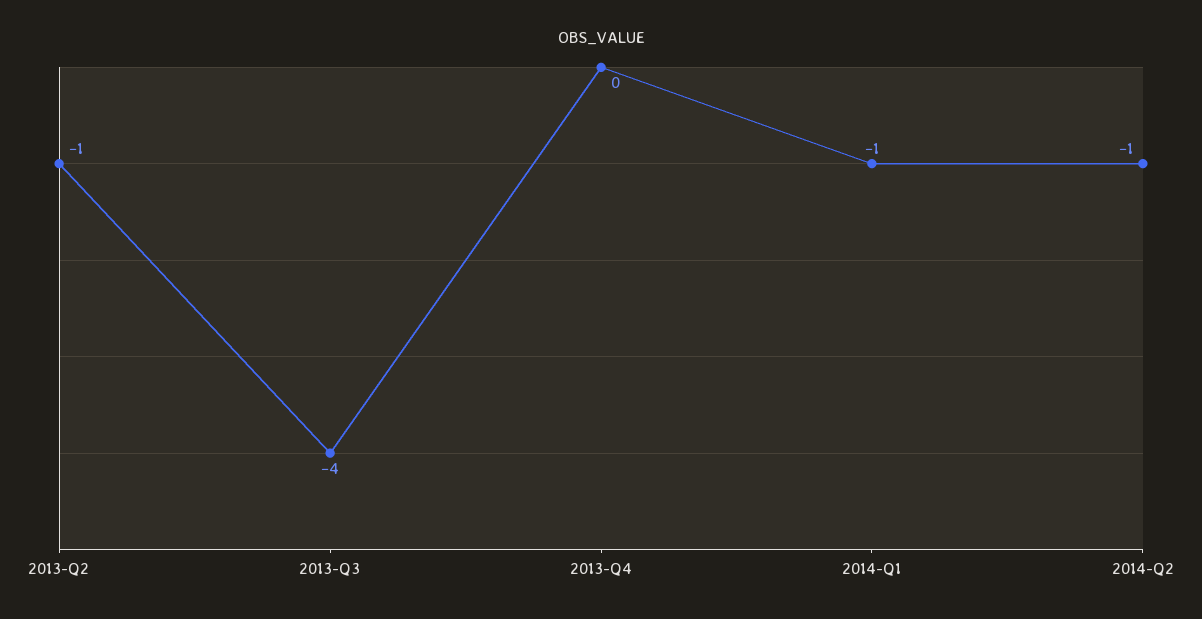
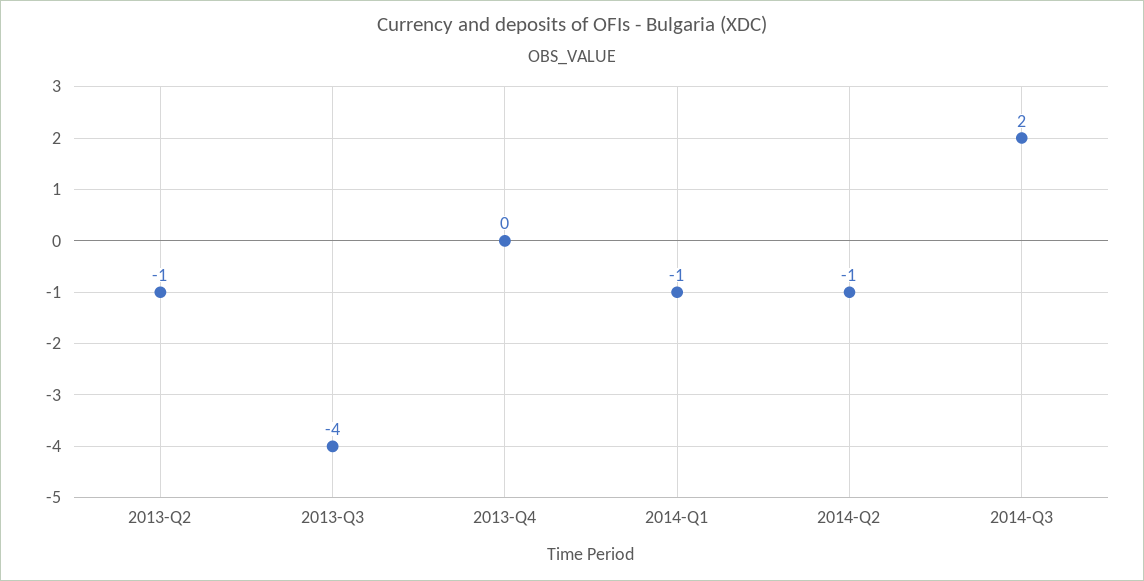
2014-Q3: none -> 2

